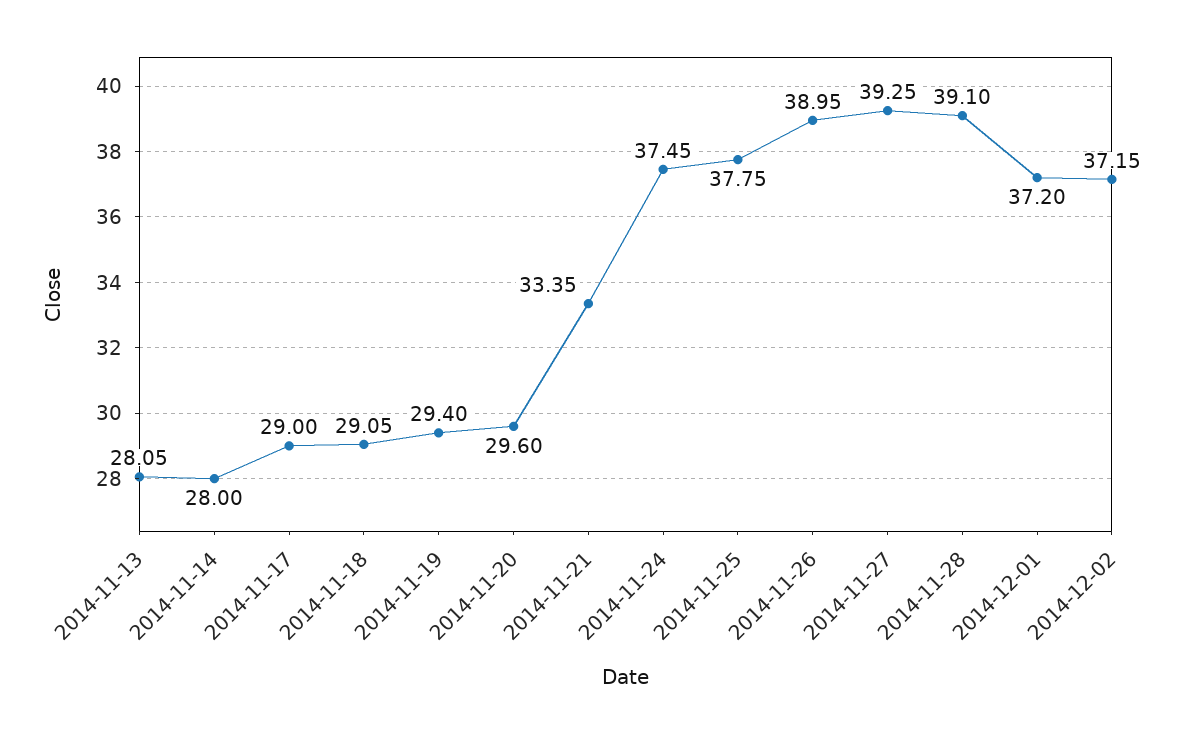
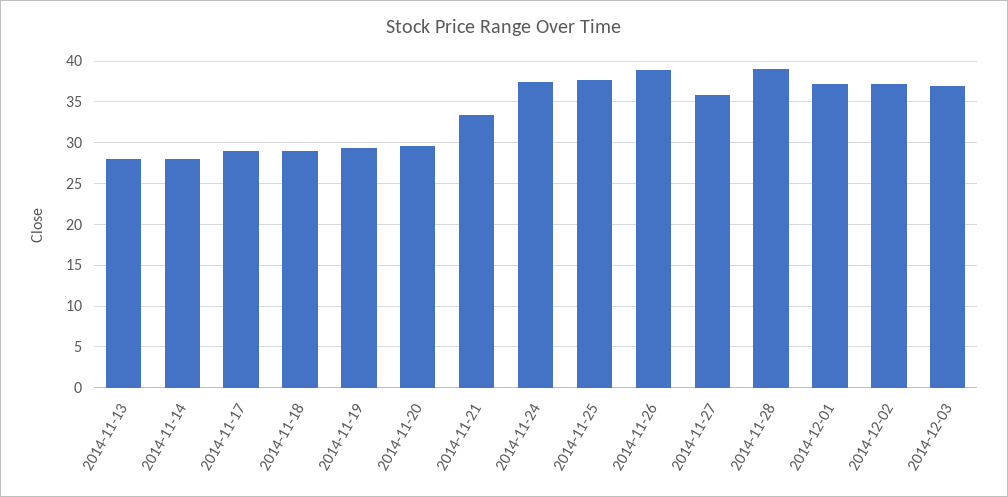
2014-11-27: 39.25 -> 36
2014-12-03: none -> 37

